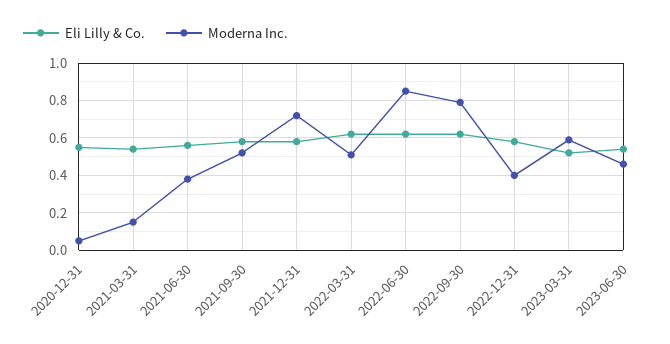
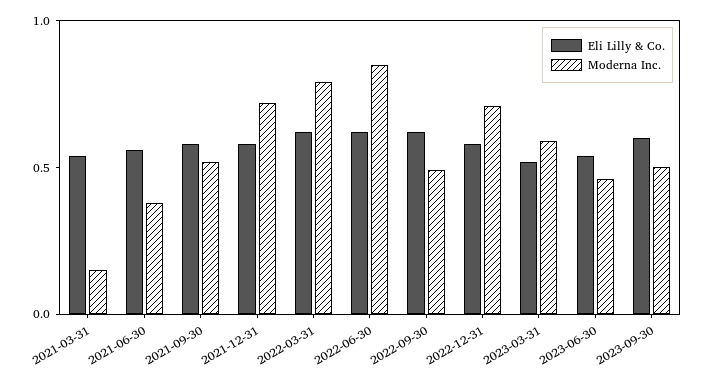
Eli Lilly & Co., 2020-12-31: 0.55 -> none
Moderna Inc., 2020-12-31: 0.05 -> none
Moderna Inc., 2022-03-31: 0.5 -> 0.8
Moderna Inc., 2022-09-30: 0.8 -> 0.5
Moderna Inc., 2022-12-31: 0.4 -> 0.7
Eli Lilly & Co., 2023-09-30: none -> 0.6
Moderna Inc., 2023-09-30: none -> 0.5

